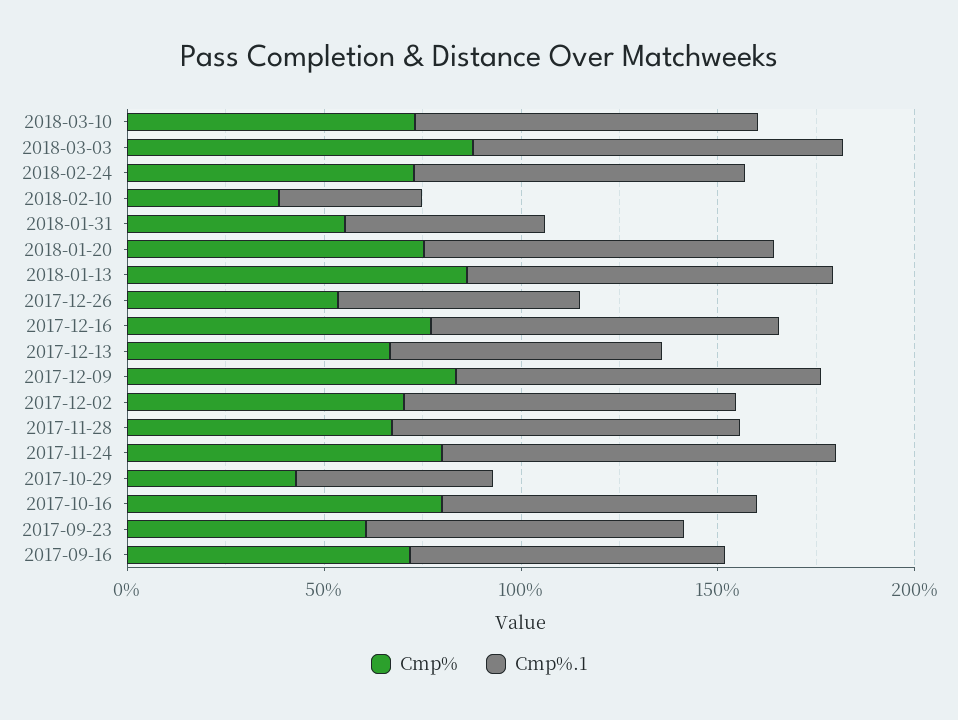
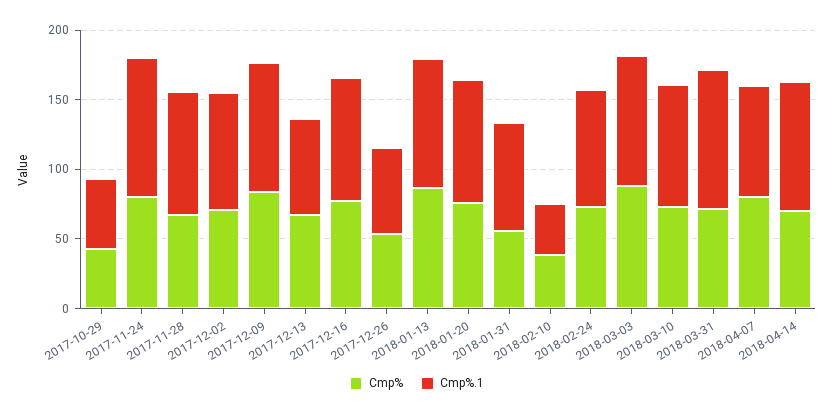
Cmp%.1, 2018-01-31: 50 -> 80
Cmp%, 2017-10-16: 80 -> none
Cmp%.1, 2017-10-16: 80 -> none
Cmp%, 2017-09-23: 60 -> none
Cmp%.1, 2017-09-23: 80 -> none
Cmp%, 2017-09-16: 70 -> none
Cmp%.1, 2017-09-16: 80 -> none
Cmp%, 2018-03-31: none -> 70
Cmp%.1, 2018-03-31: none -> 100
Cmp%, 2018-04-07: none -> 80
Cmp%.1, 2018-04-07: none -> 80
Cmp%, 2018-04-14: none -> 70
Cmp%.1, 2018-04-14: none -> 90

